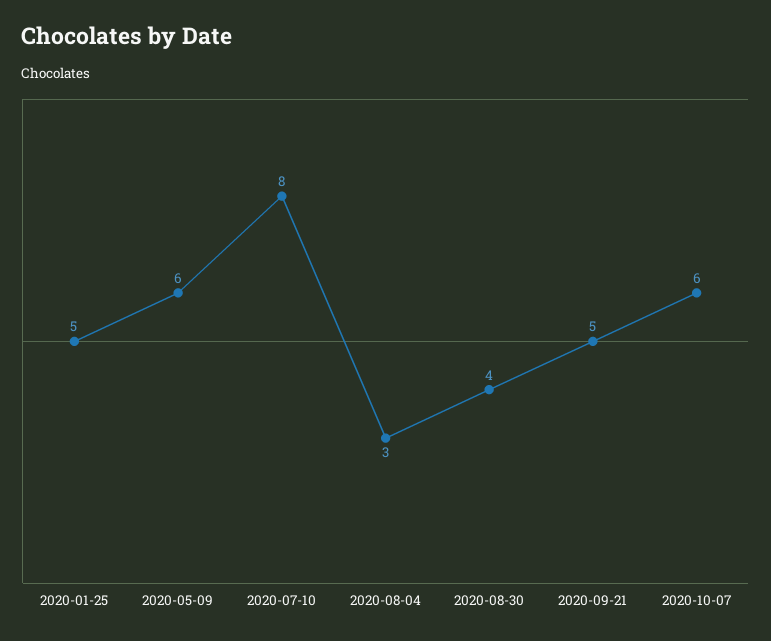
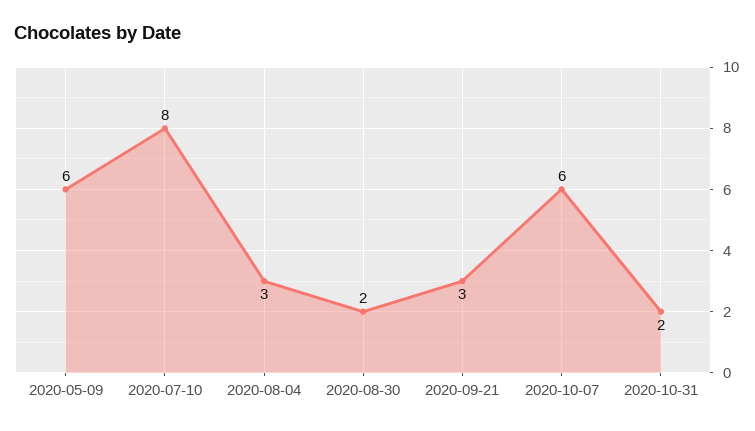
2020-01-25: 5 -> none
2020-08-30: 4 -> 2
2020-09-21: 5 -> 3
2020-10-31: none -> 2

